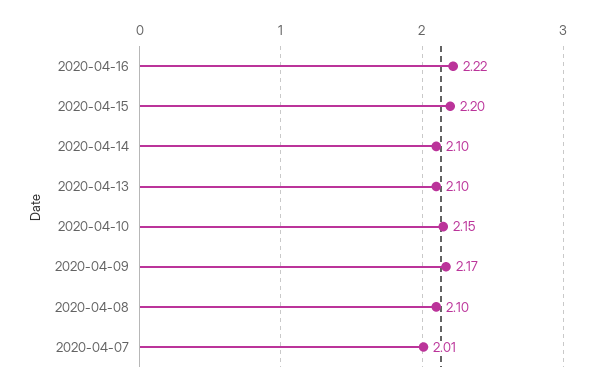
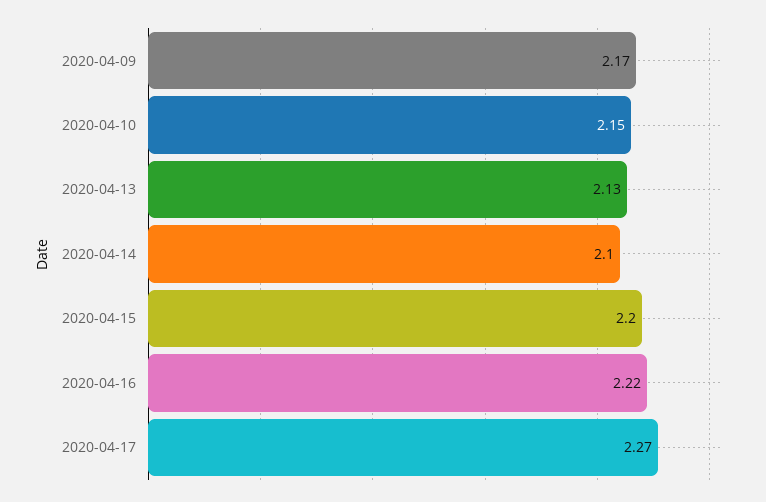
2020-04-13: 2.1 -> 2.13
2020-04-08: 2.1 -> none
2020-04-07: 2.01 -> none
2020-04-17: none -> 2.27

